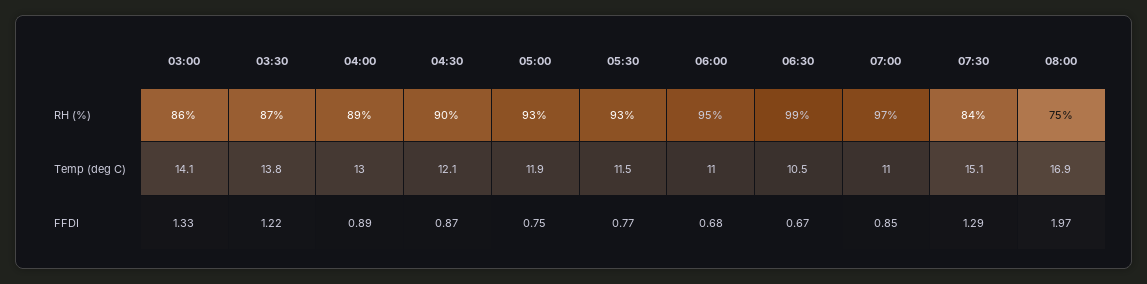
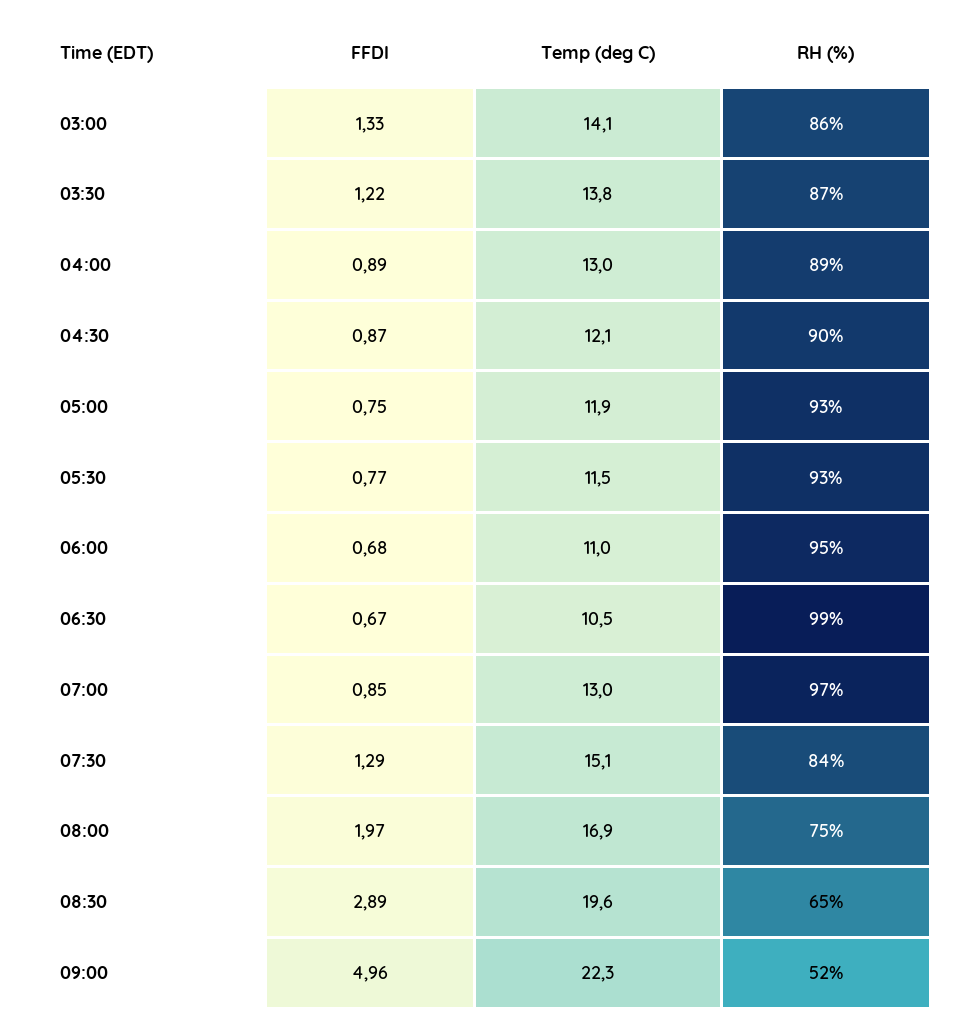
07:00, Temp (deg C): 11 -> 13
08:30, FFDI: none -> 2.89
08:30, Temp (deg C): none -> 19.6
08:30, RH (%): none -> 65
09:00, FFDI: none -> 4.96
09:00, Temp (deg C): none -> 22.3
09:00, RH (%): none -> 52

